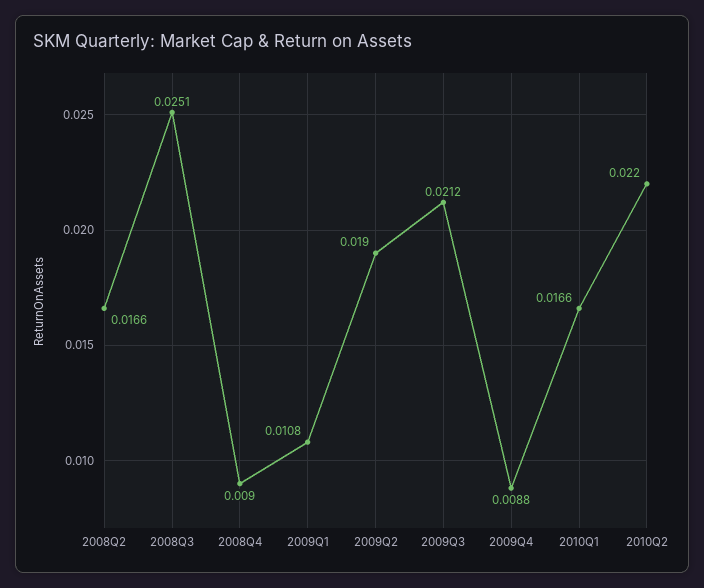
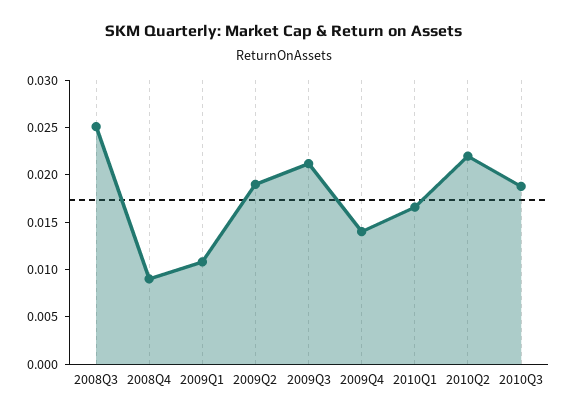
2008Q2: 0.0166 -> none
2009Q4: 0.0088 -> 0.014
2010Q3: none -> 0.019

